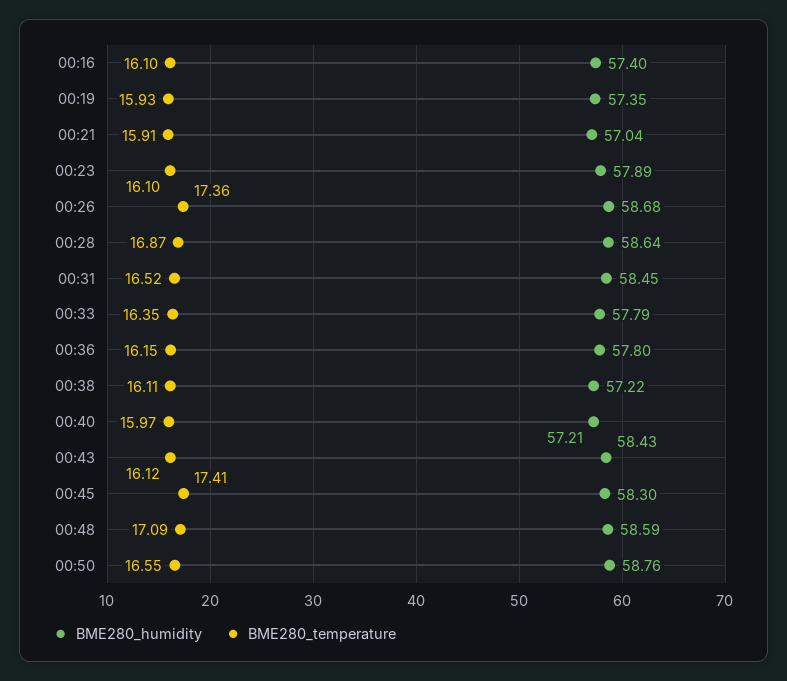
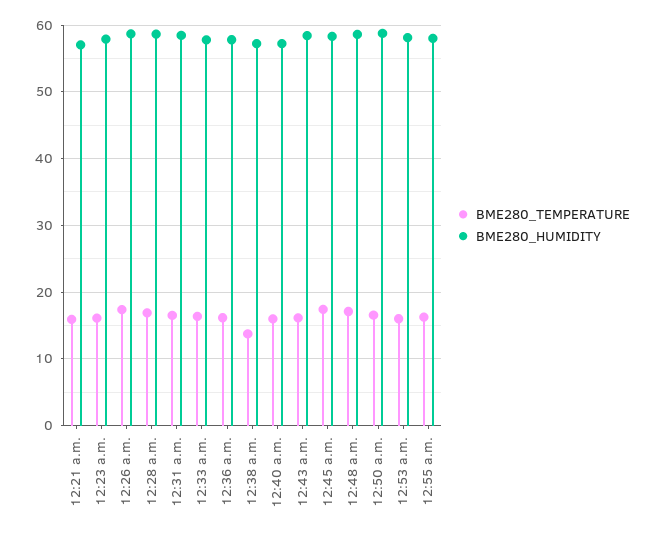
BME280_humidity, 00:16: 57.4 -> none
BME280_temperature, 00:16: 16.1 -> none
BME280_humidity, 00:19: 57.35 -> none
BME280_temperature, 00:19: 15.93 -> none
BME280_temperature, 00:38: 16.11 -> 14
BME280_temperature, 12:53 a.m.: none -> 16
BME280_humidity, 12:53 a.m.: none -> 58
BME280_temperature, 12:55 a.m.: none -> 16
BME280_humidity, 12:55 a.m.: none -> 58

